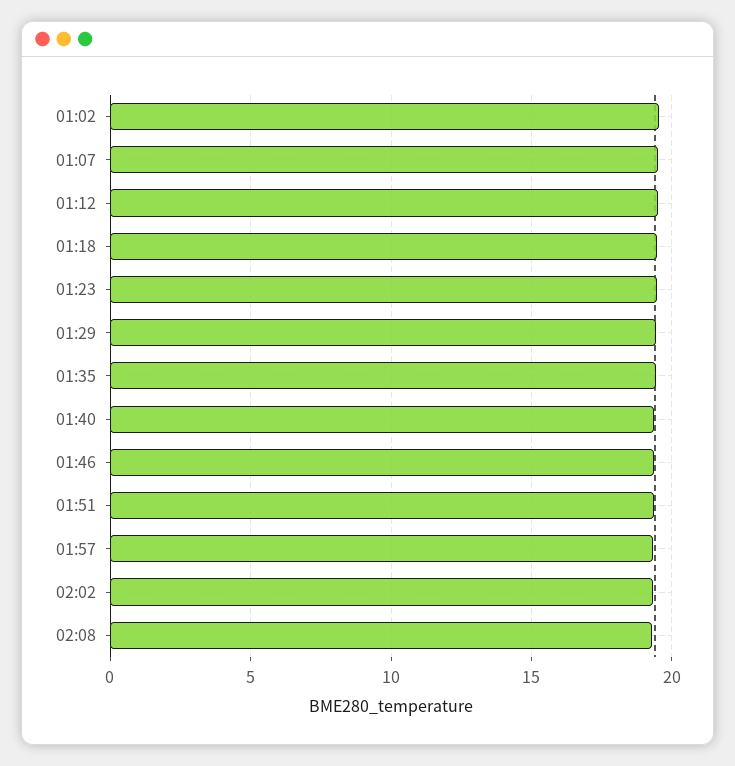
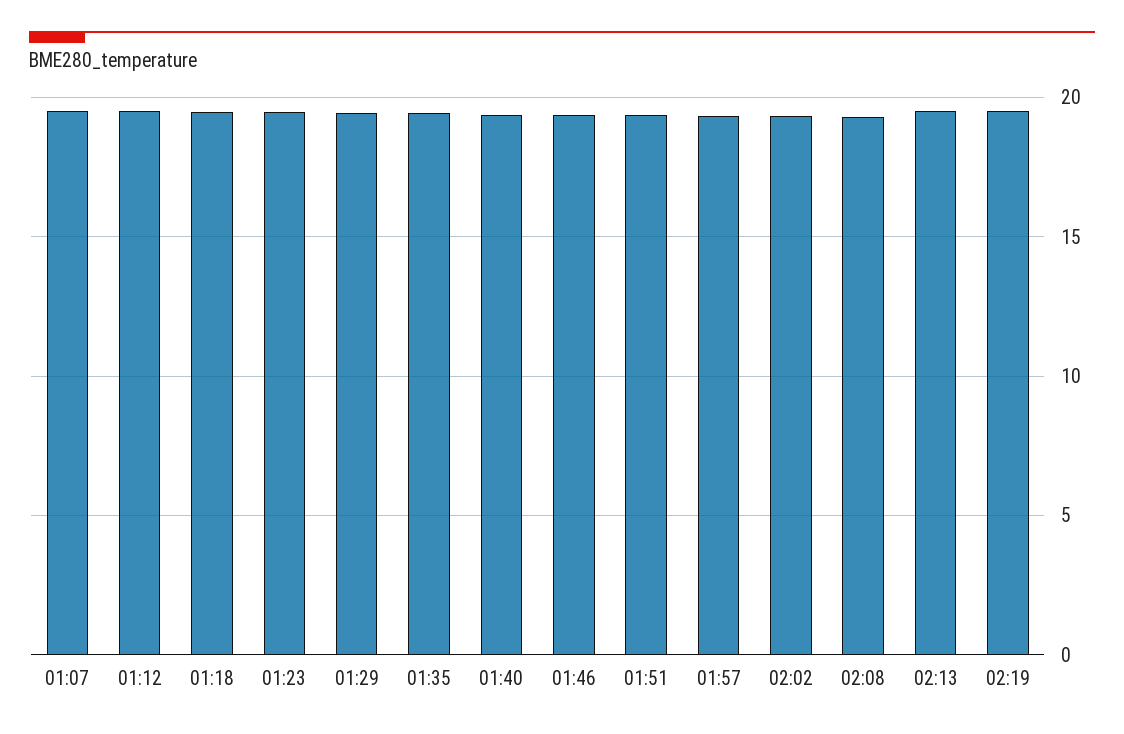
01:02: 19.5 -> none
02:13: none -> 19.5
02:19: none -> 19.5

